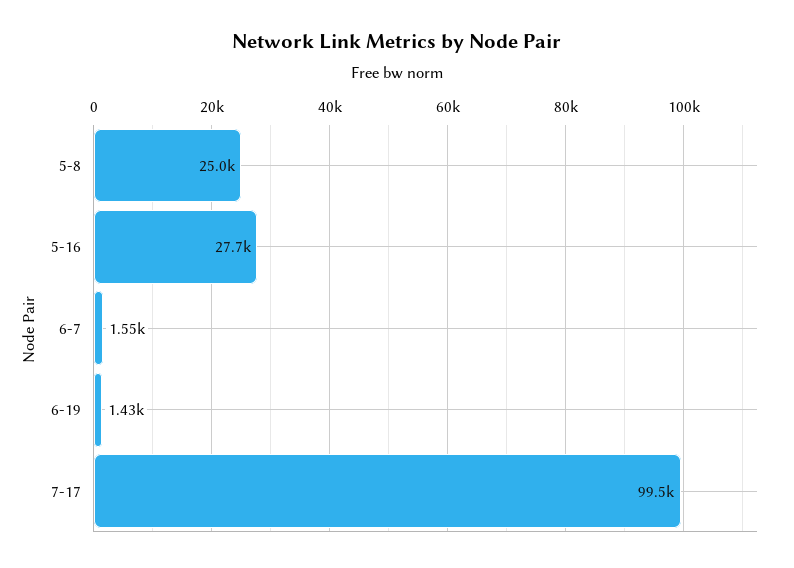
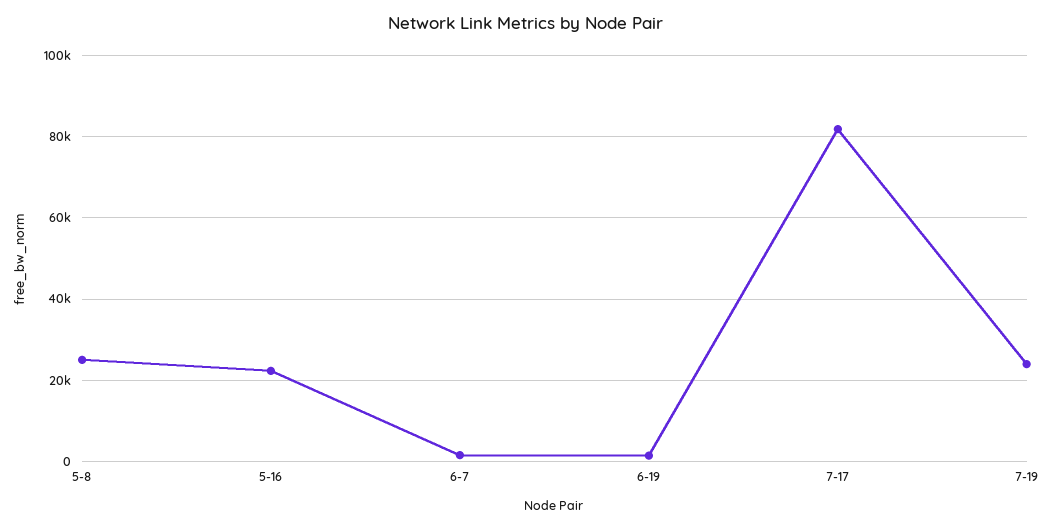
5-16: 27700 -> 22000
7-17: 99500 -> 82000
7-19: none -> 24000

